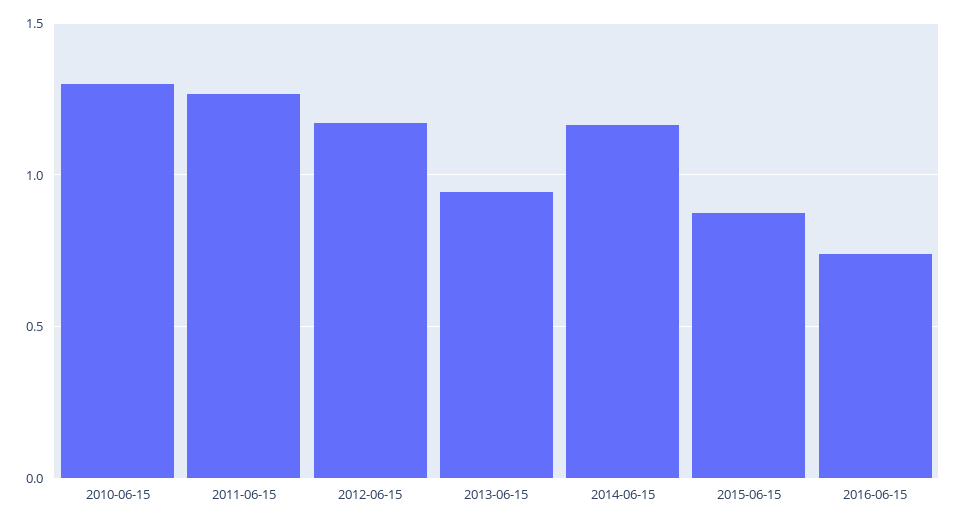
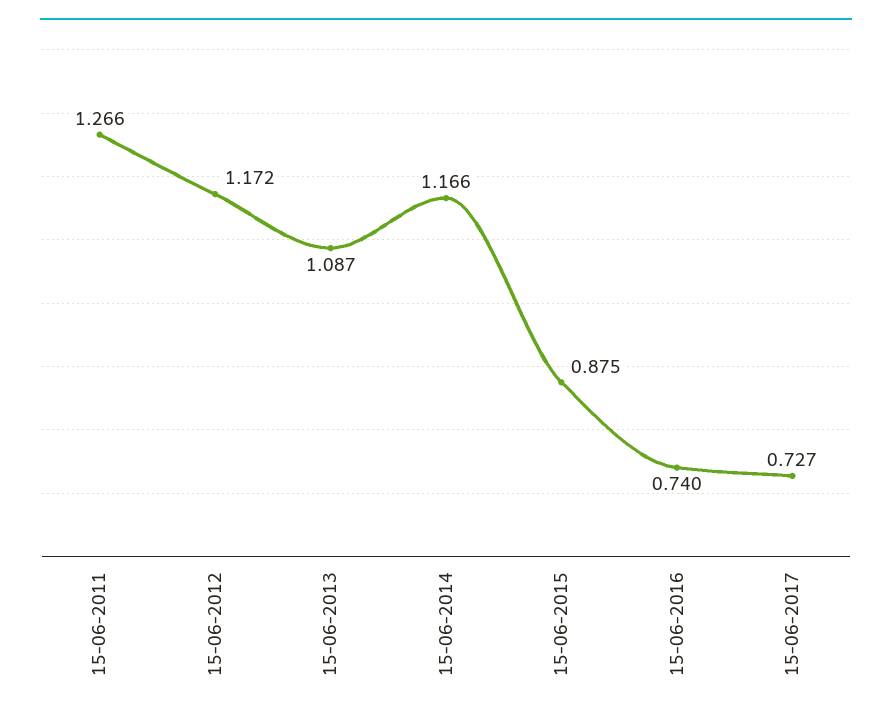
2010-06-15: 1.3 -> none
2013-06-15: 0.95 -> 1.087
15-06-2017: none -> 0.727

